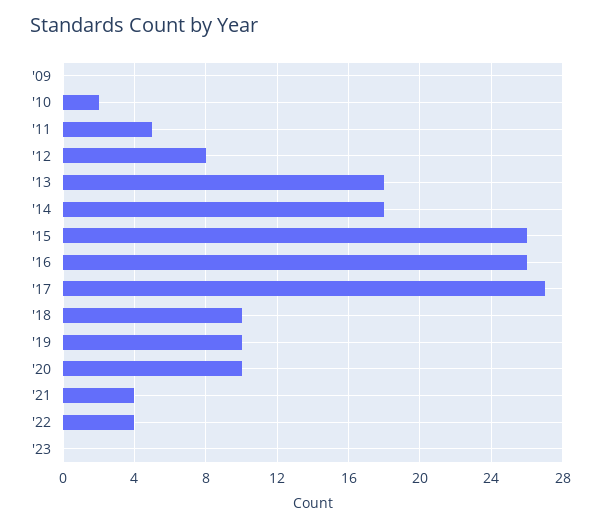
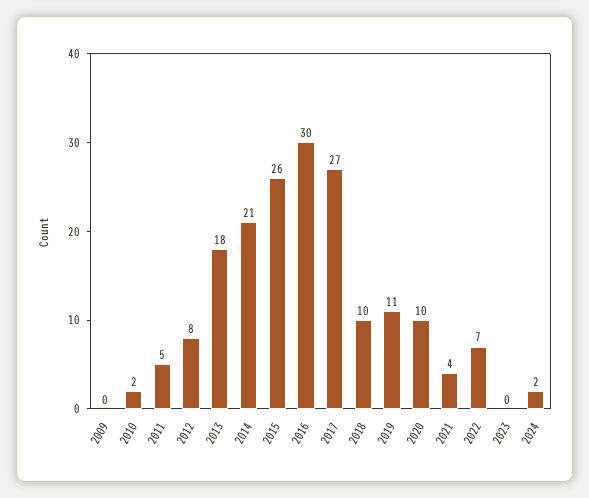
'14: 18 -> 21
'16: 26 -> 30
'19: 10 -> 11
'22: 4 -> 7
2024: none -> 2

